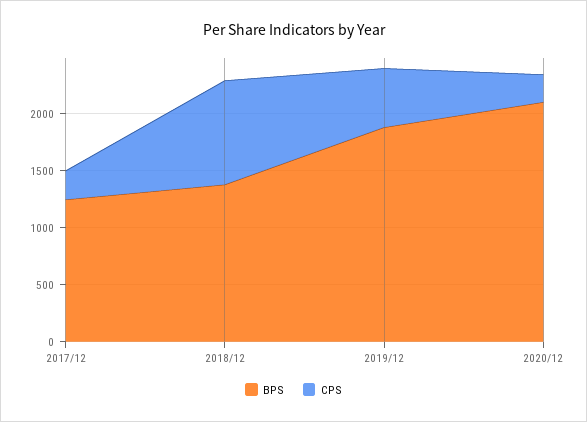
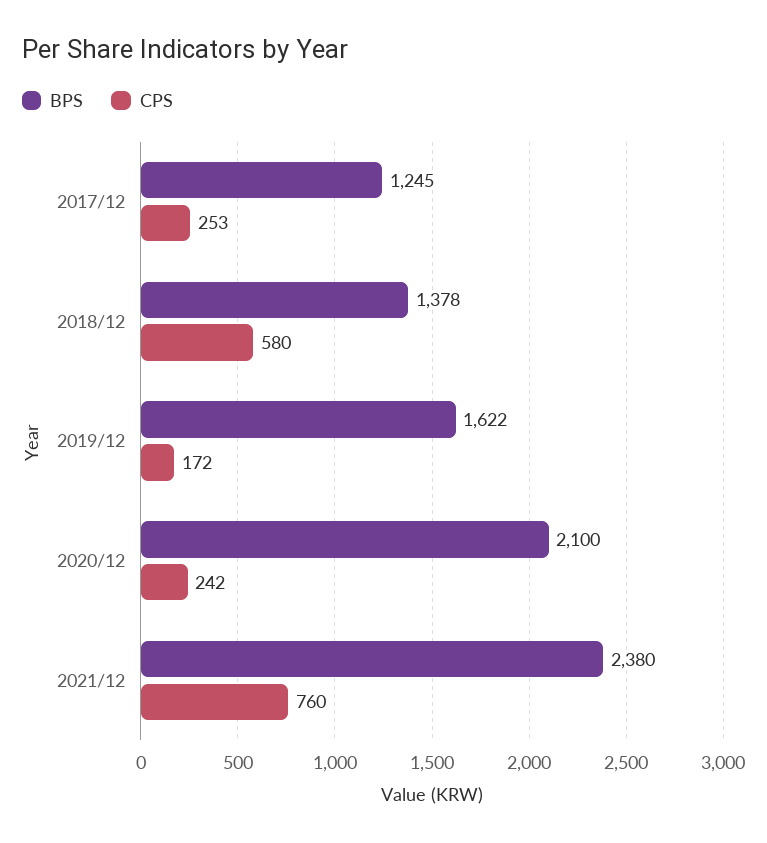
CPS, 2018/12: 900 -> 580
BPS, 2019/12: 1900 -> 1622
CPS, 2019/12: 500 -> 172
BPS, 2021/12: none -> 2380
CPS, 2021/12: none -> 760

